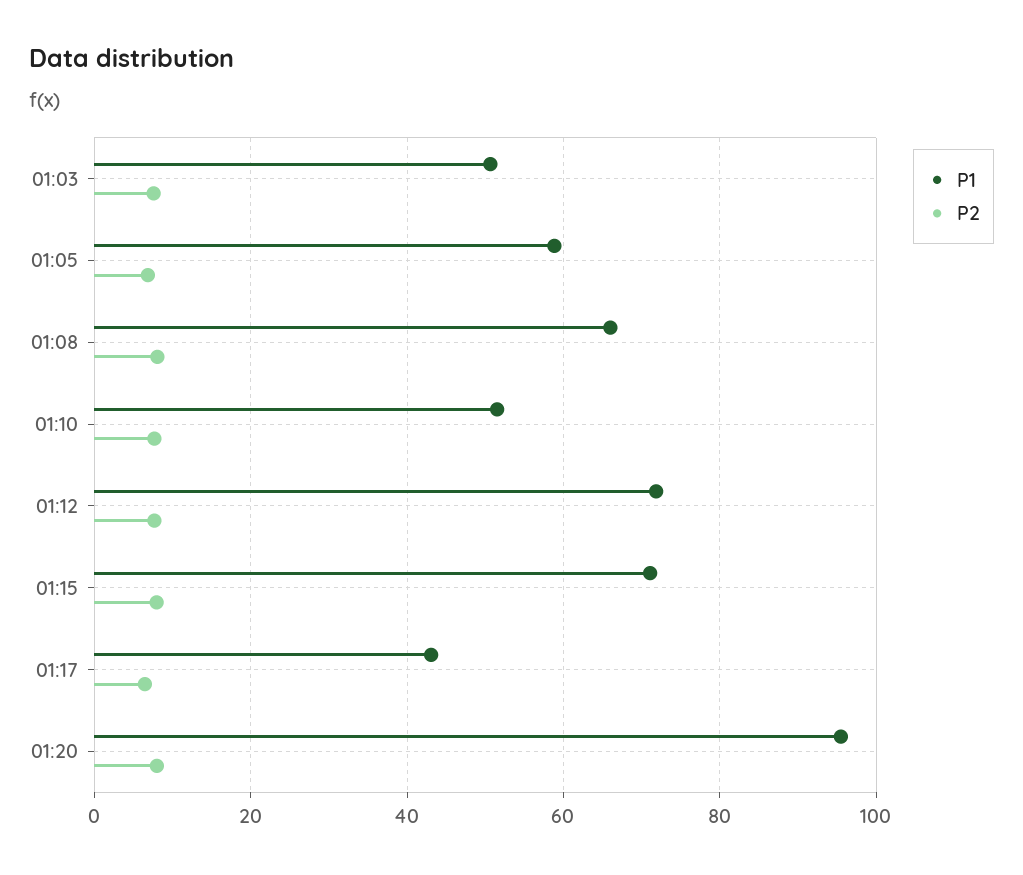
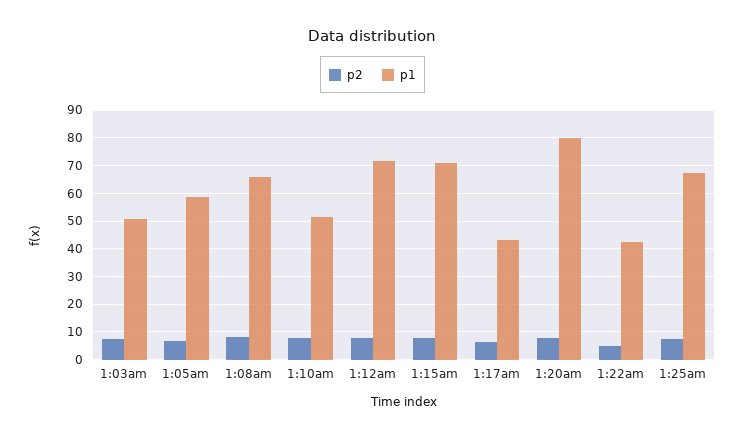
P1, 01:20: 96 -> 80
P2, 1:22am: none -> 5
P1, 1:22am: none -> 42.5
P2, 1:25am: none -> 7.5
P1, 1:25am: none -> 67.5

